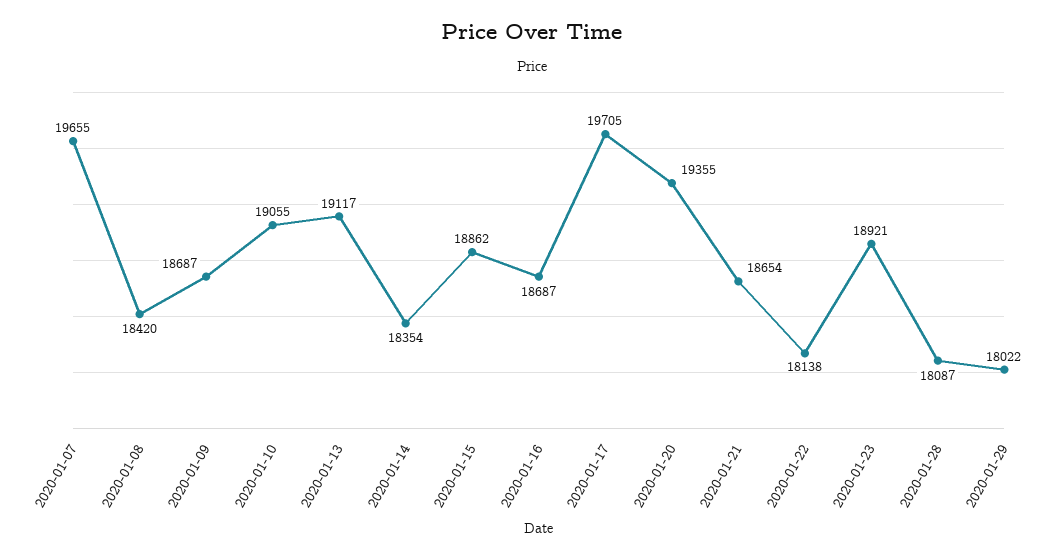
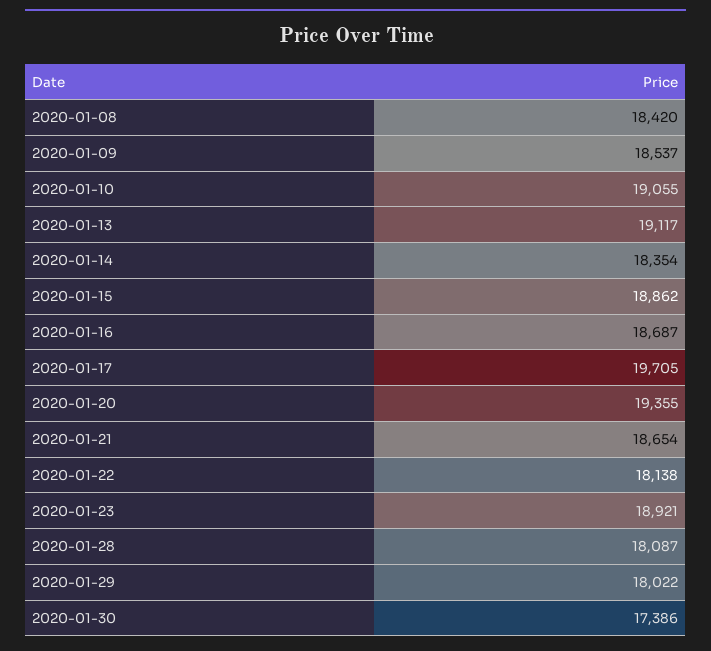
2020-01-07: 19655 -> none
2020-01-09: 18687 -> 18537
2020-01-30: none -> 17386

